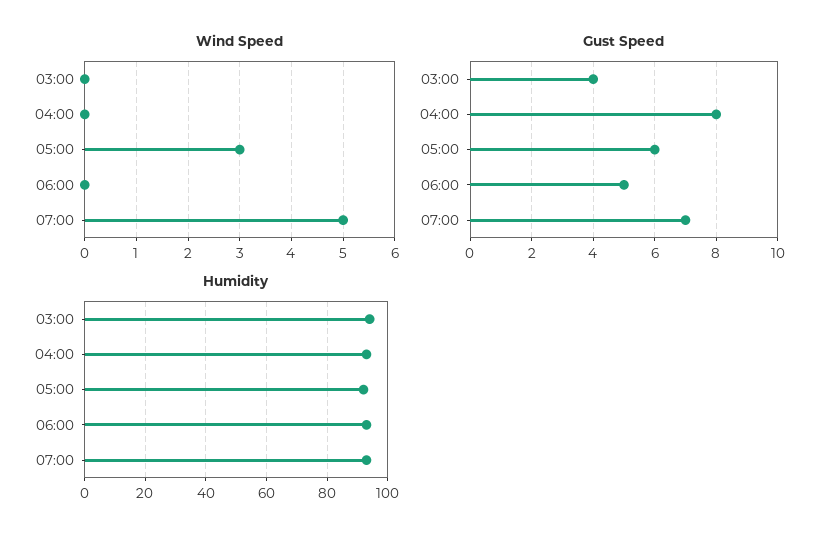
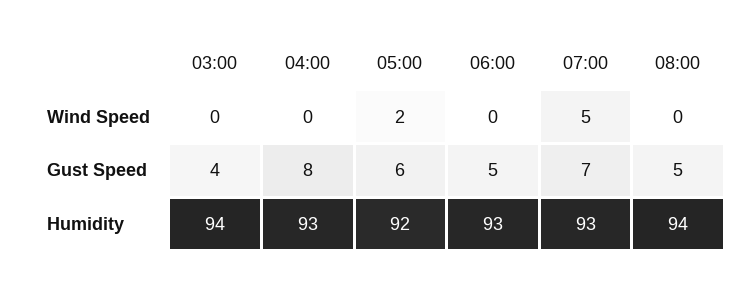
Wind Speed, 05:00: 3 -> 2
Wind Speed, 08:00: none -> 0
Gust Speed, 08:00: none -> 5
Humidity, 08:00: none -> 94

